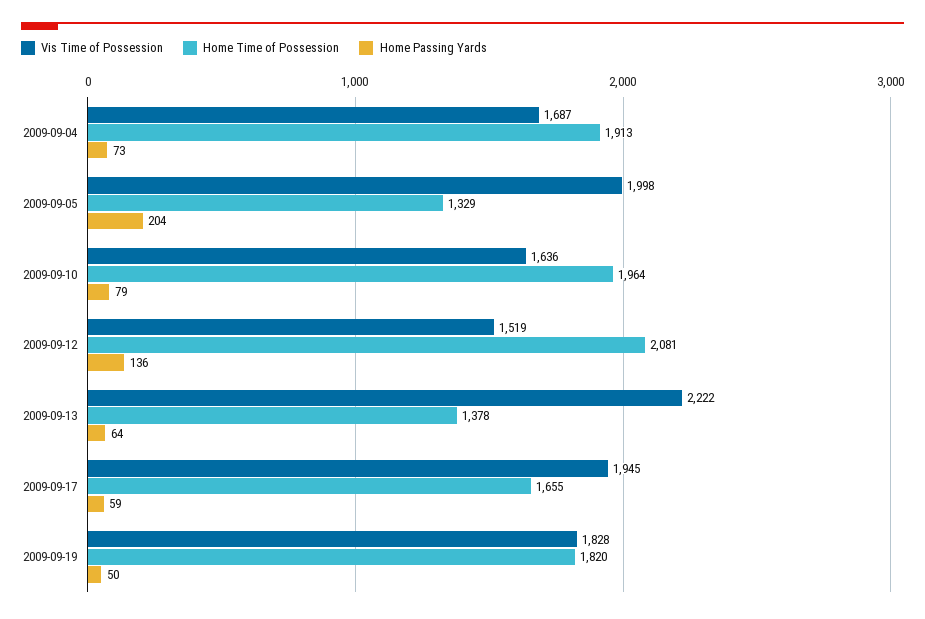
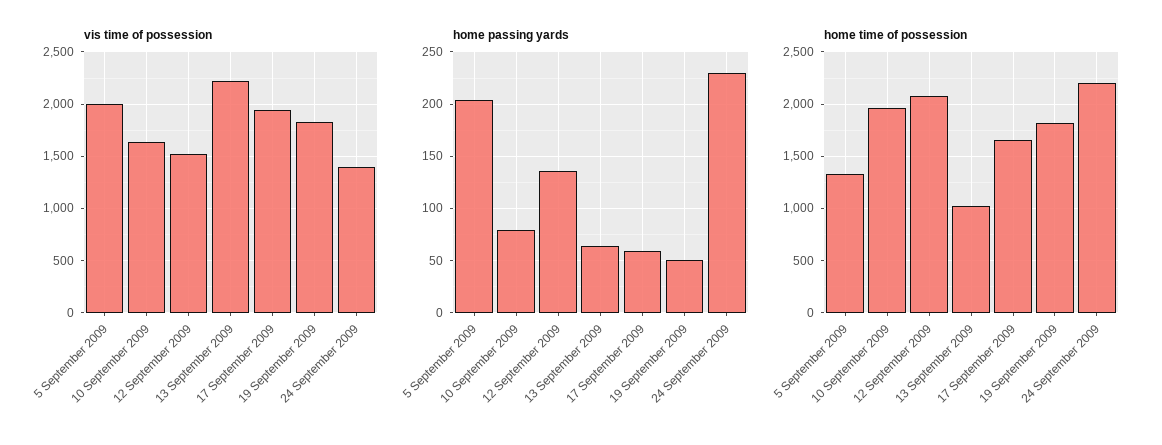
Vis Time of Possession, 2009-09-04: 1687 -> none
Home Time of Possession, 2009-09-04: 1913 -> none
Home Passing Yards, 2009-09-04: 73 -> none
Home Time of Possession, 2009-09-13: 1378 -> 1000
Vis Time of Possession, 24 September 2009: none -> 1400
Home Passing Yards, 24 September 2009: none -> 230
Home Time of Possession, 24 September 2009: none -> 2200

